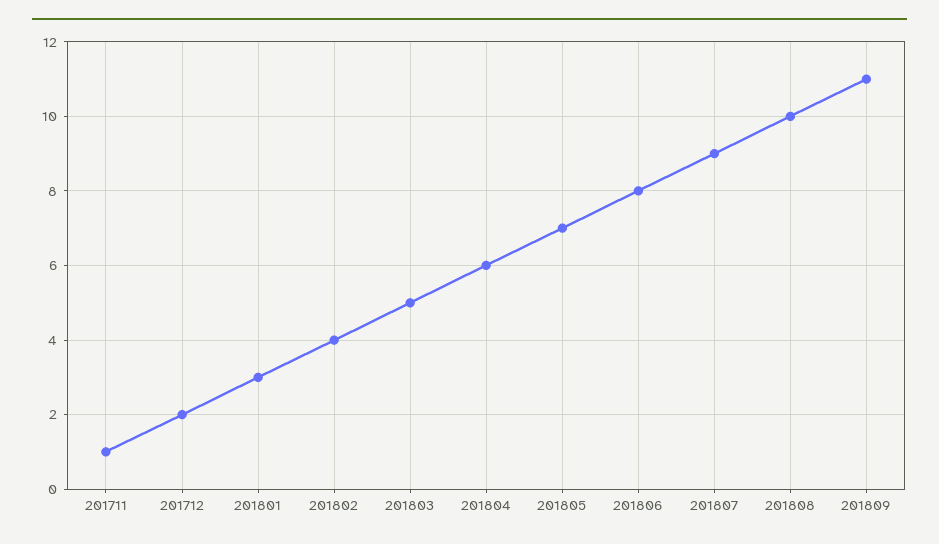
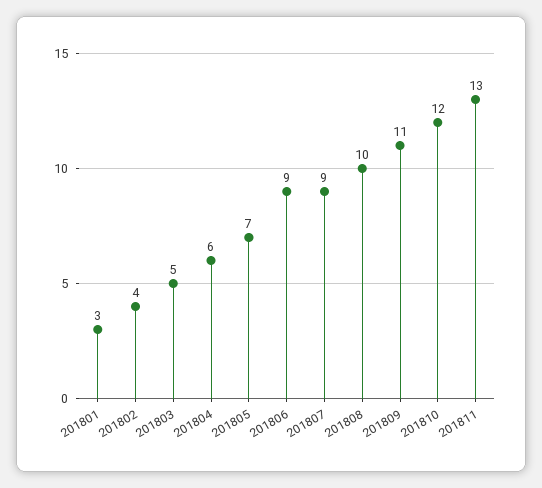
201711: 1 -> none
201712: 2 -> none
201806: 8 -> 9
201810: none -> 12
201811: none -> 13

